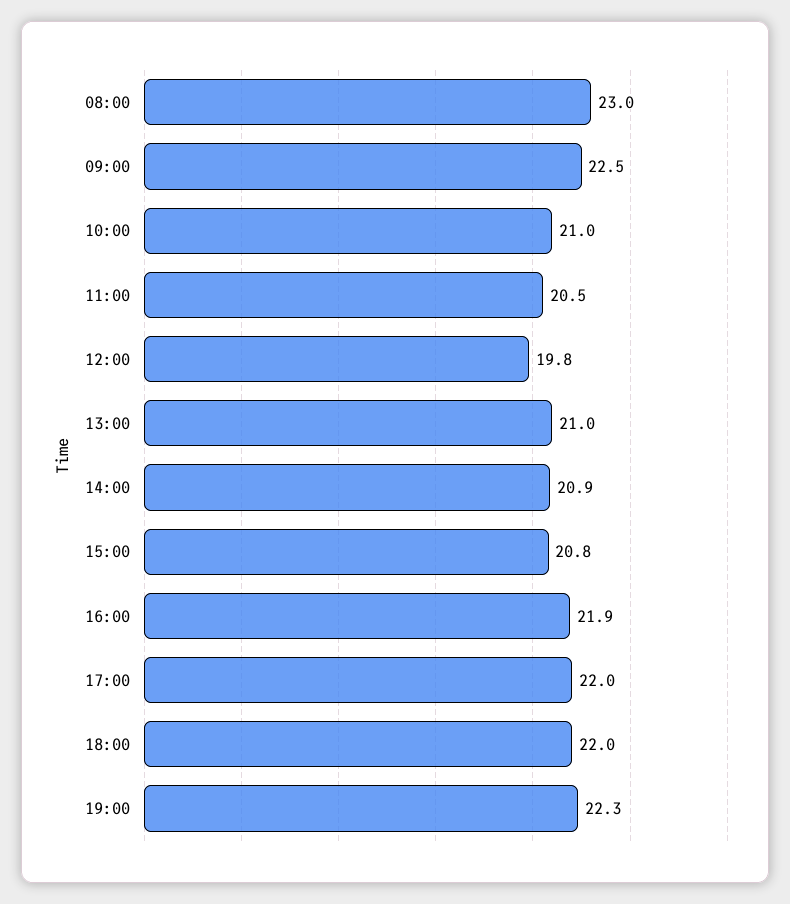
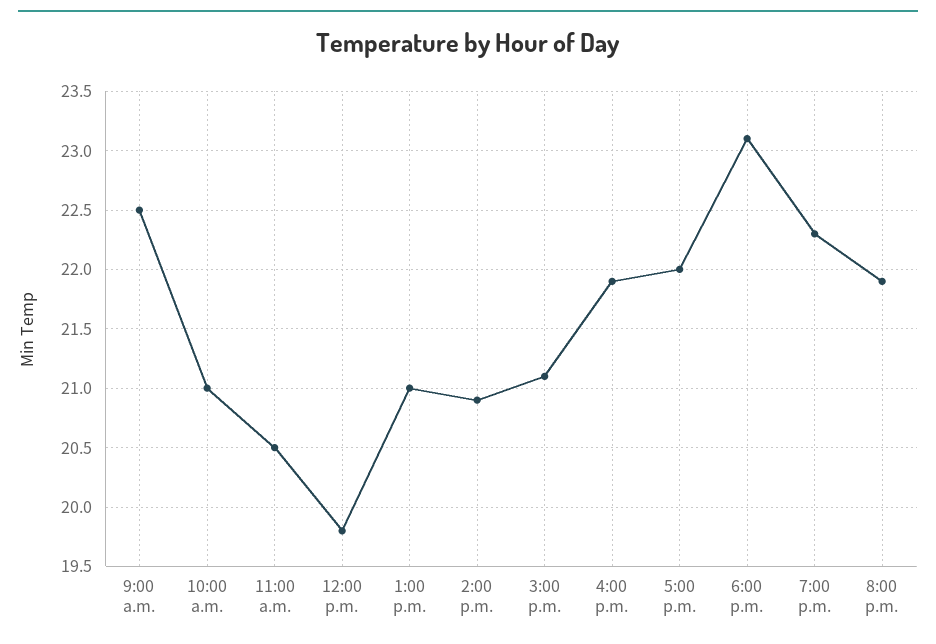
08:00: 23 -> none
15:00: 20.8 -> 21.1
18:00: 22 -> 23.1
8:00 p.m.: none -> 21.9

